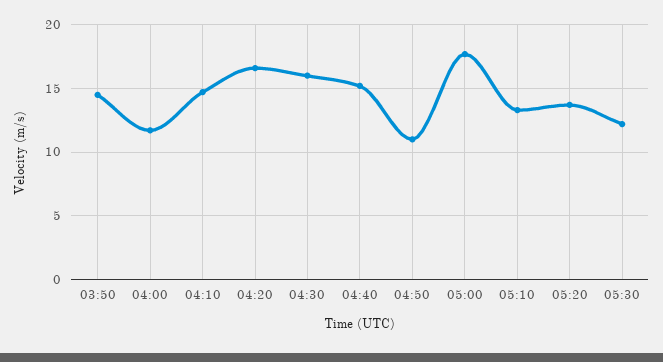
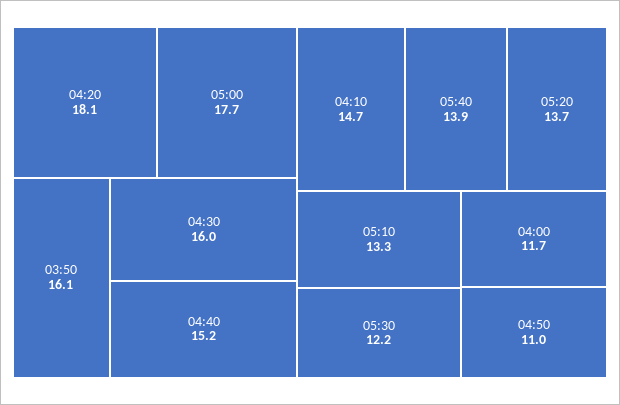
03:50: 14.5 -> 16.1
04:20: 16.5 -> 18.1
05:40: none -> 13.9

